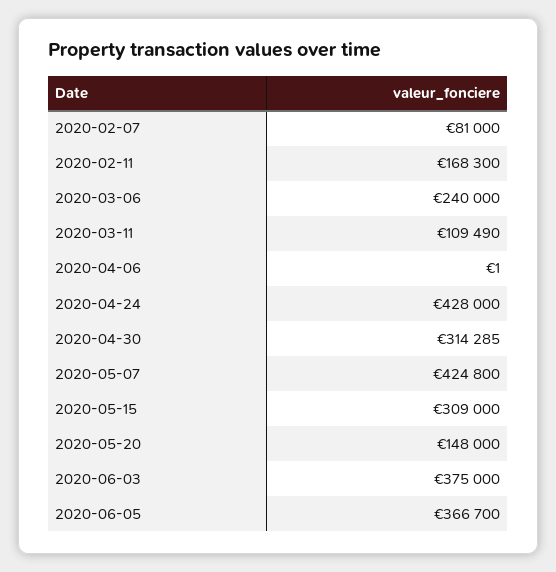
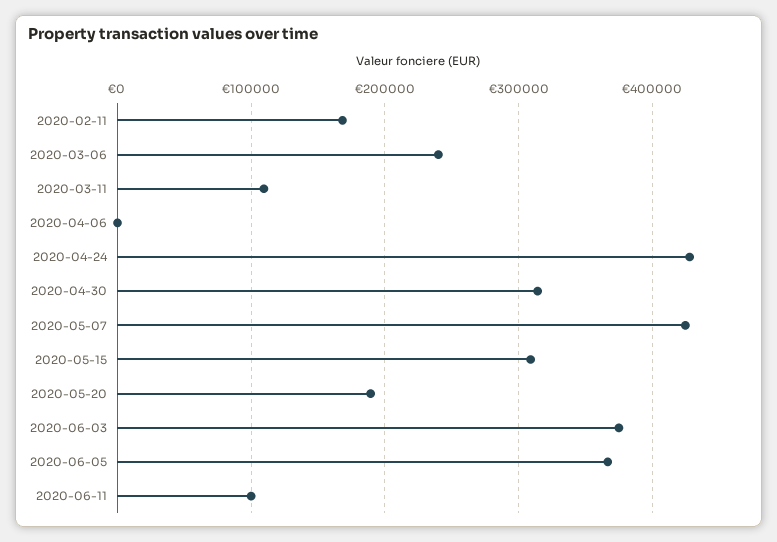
2020-02-07: 81000 -> none
2020-05-20: 148000 -> 190000
2020-06-11: none -> 100000

